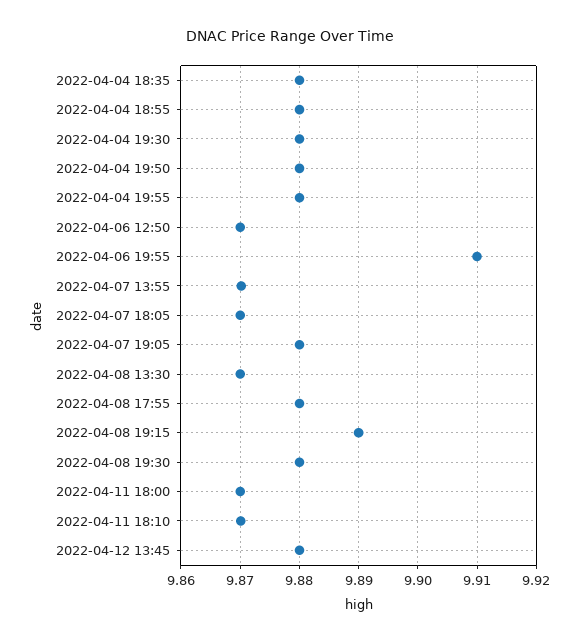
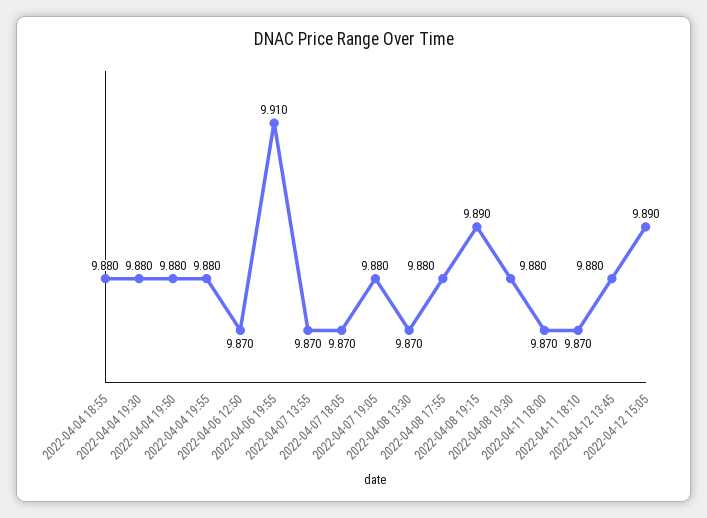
2022-04-04 18:35: 9.88 -> none
2022-04-12 15:05: none -> 9.89

